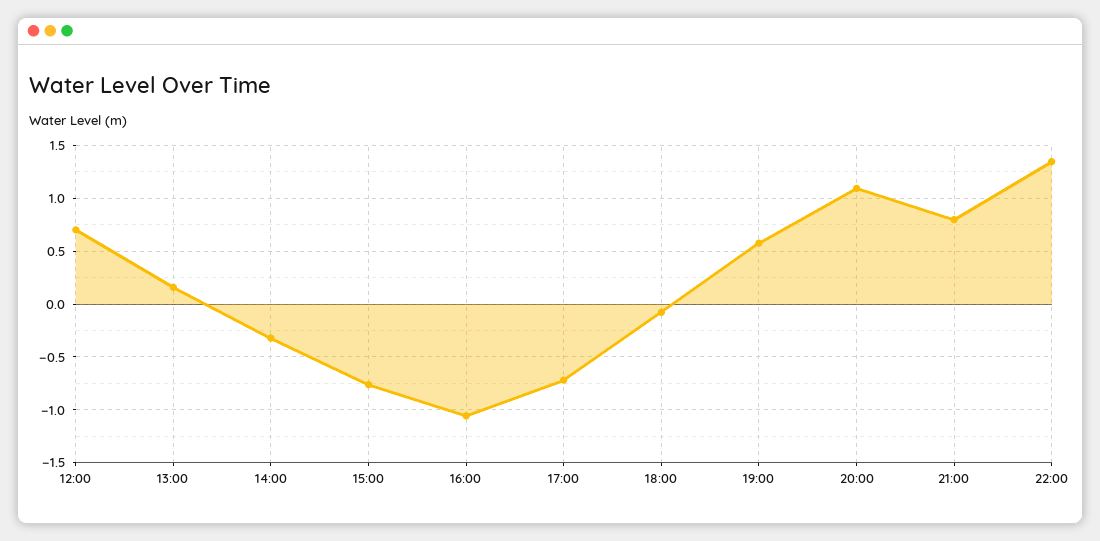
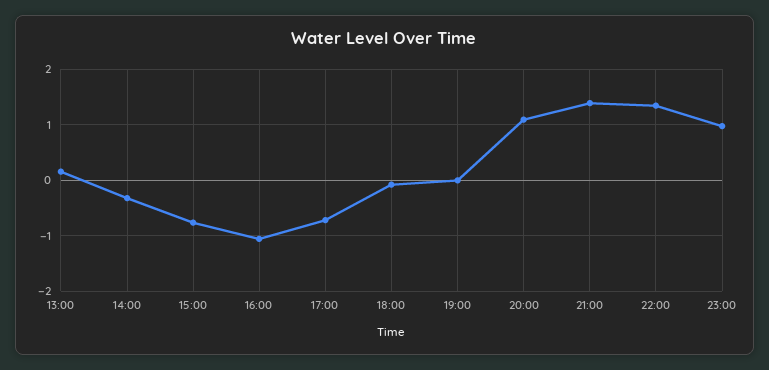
12:00: 0.7 -> none
19:00: 0.6 -> 0
21:00: 0.8 -> 1.4
23:00: none -> 1

